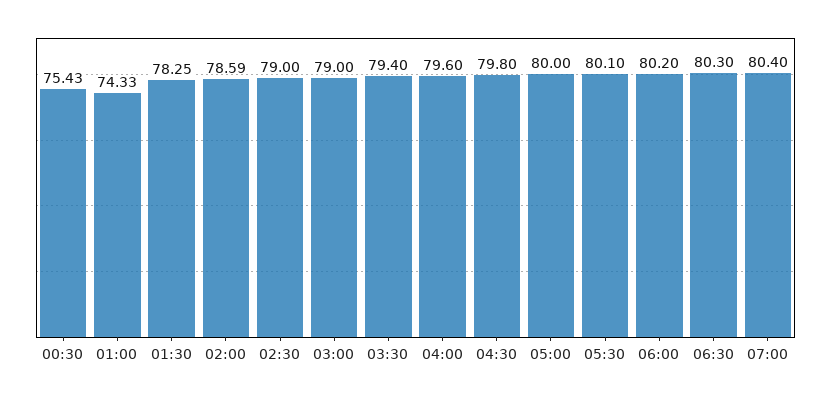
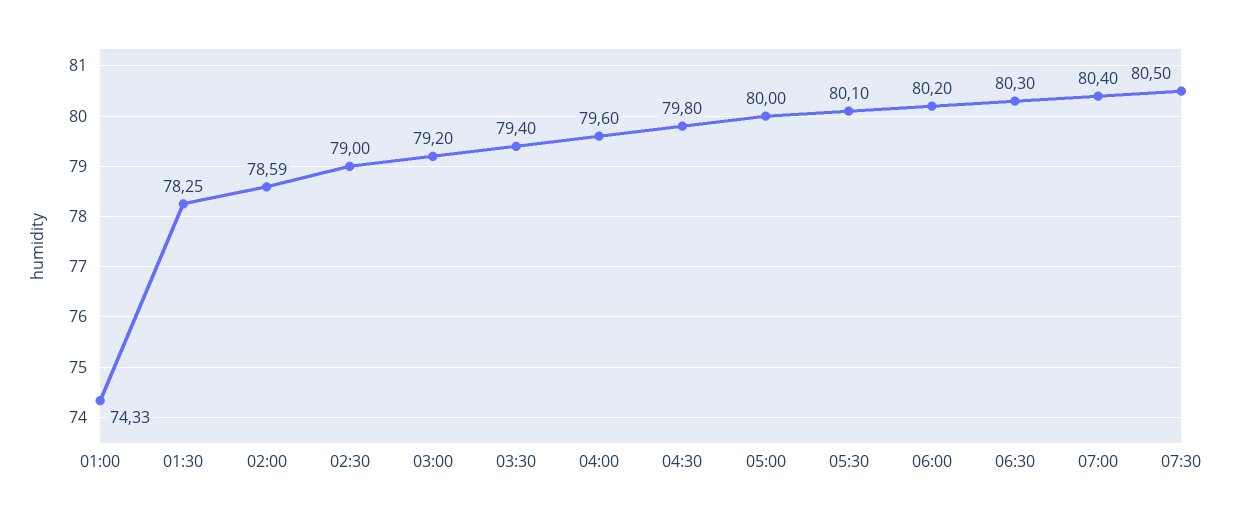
00:30: 75.43 -> none
03:00: 79 -> 79.2
07:30: none -> 80.5

